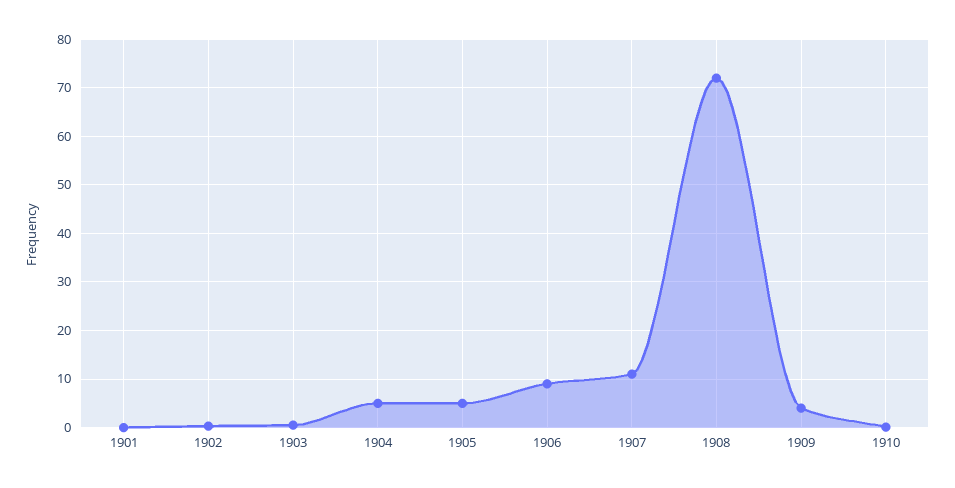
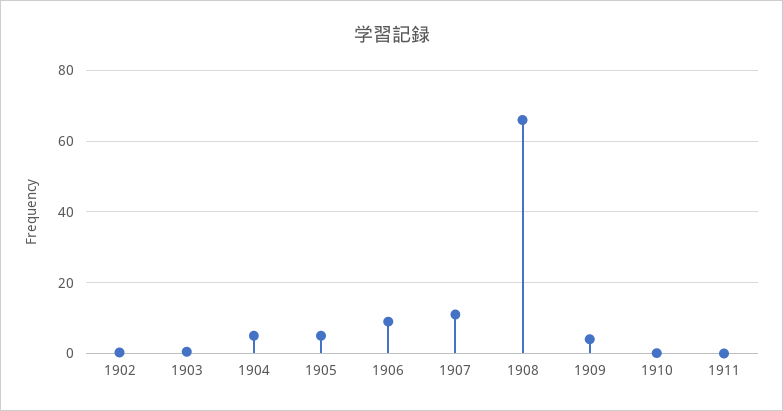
1901: 0 -> none
1908: 72 -> 66
1911: none -> 0

